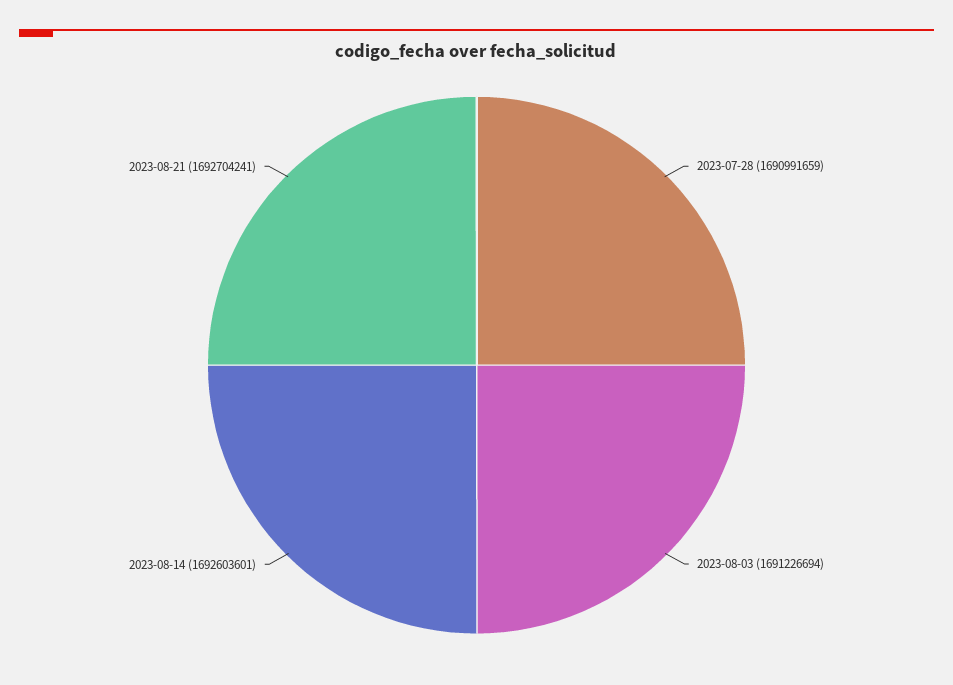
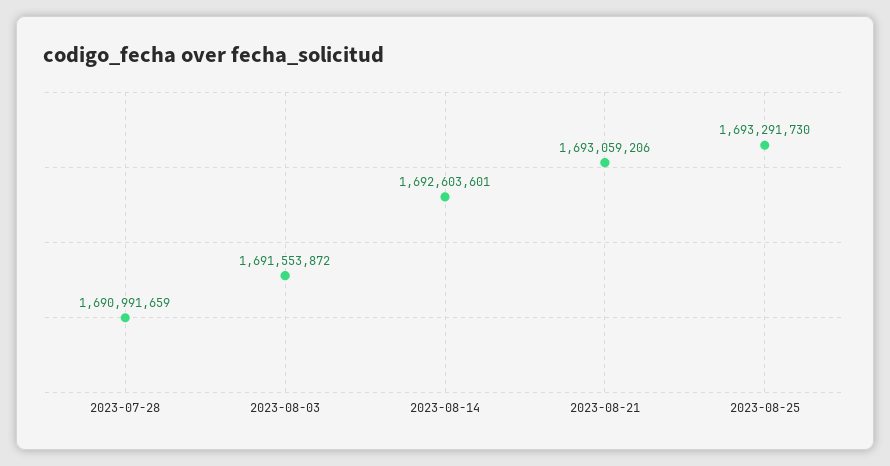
2023-08-03: 1691226694 -> 1691553872
2023-08-21: 1692704241 -> 1693059206
2023-08-25: none -> 1693291730

